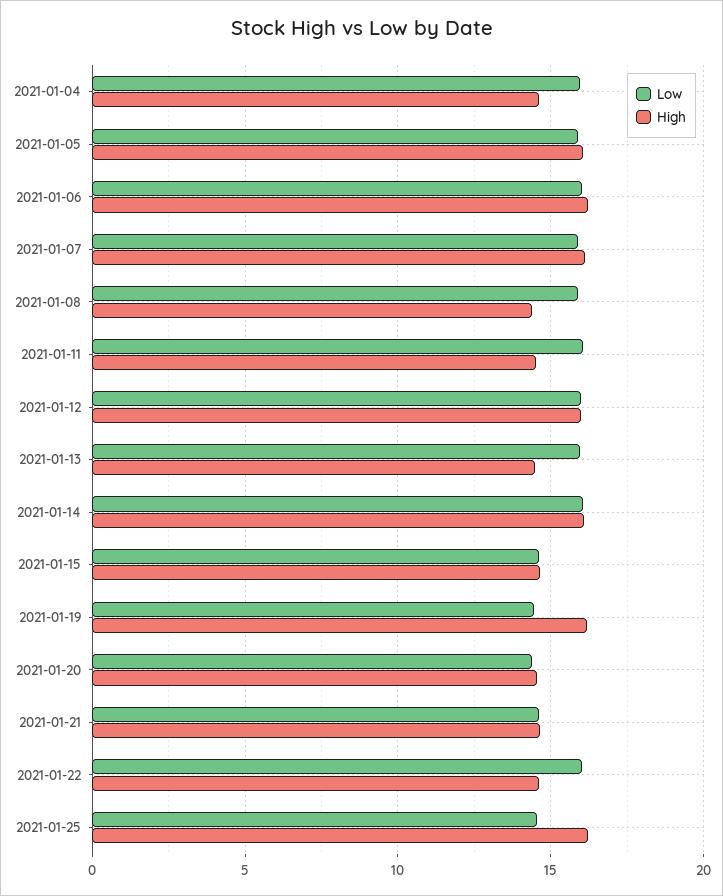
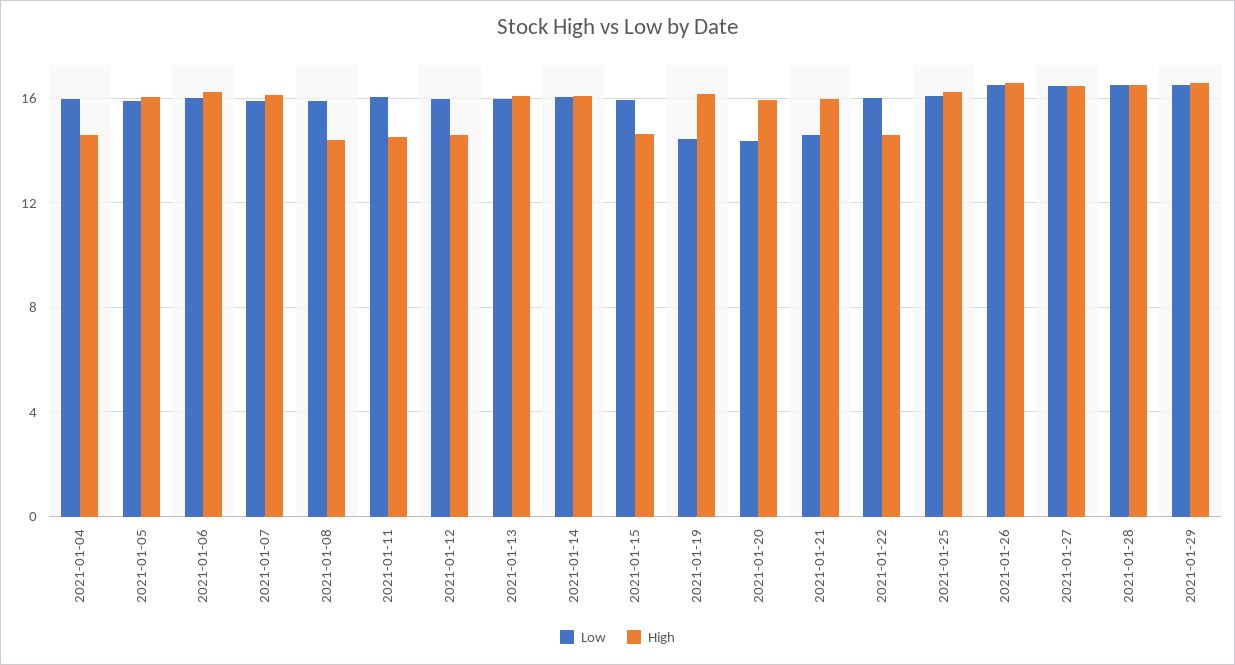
High, 2021-01-12: 16 -> 14.5
High, 2021-01-13: 14.5 -> 16
Low, 2021-01-15: 14.5 -> 16
High, 2021-01-20: 14.5 -> 16
High, 2021-01-21: 14.5 -> 16
Low, 2021-01-25: 14.5 -> 16
Low, 2021-01-26: none -> 16.5
High, 2021-01-26: none -> 16.5
Low, 2021-01-27: none -> 16.5
High, 2021-01-27: none -> 16.5
Low, 2021-01-28: none -> 16.5
High, 2021-01-28: none -> 16.5
Low, 2021-01-29: none -> 16.5
High, 2021-01-29: none -> 16.5

